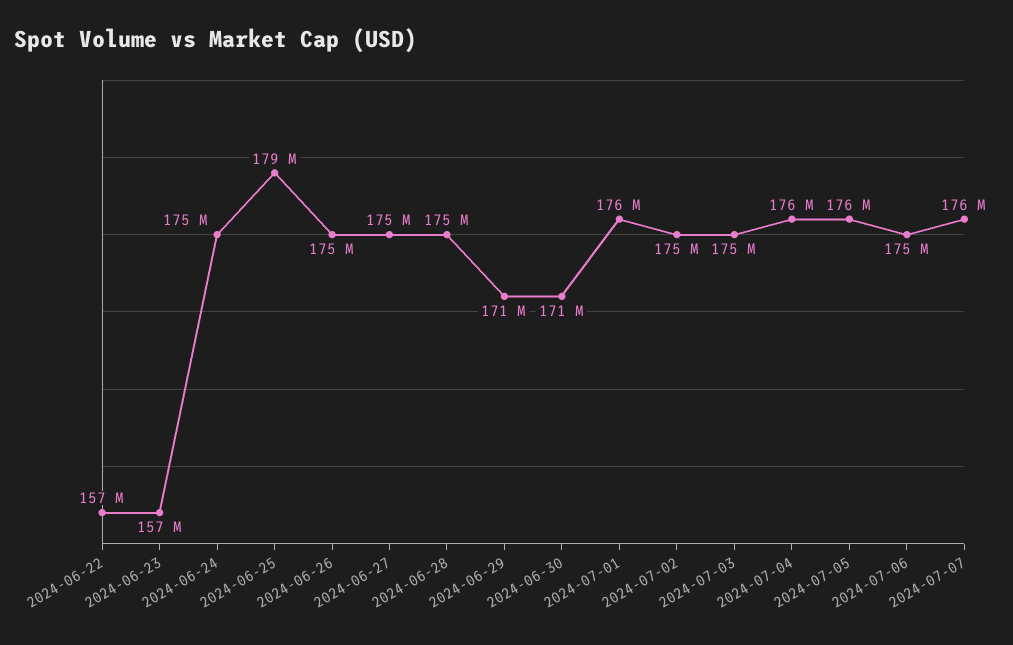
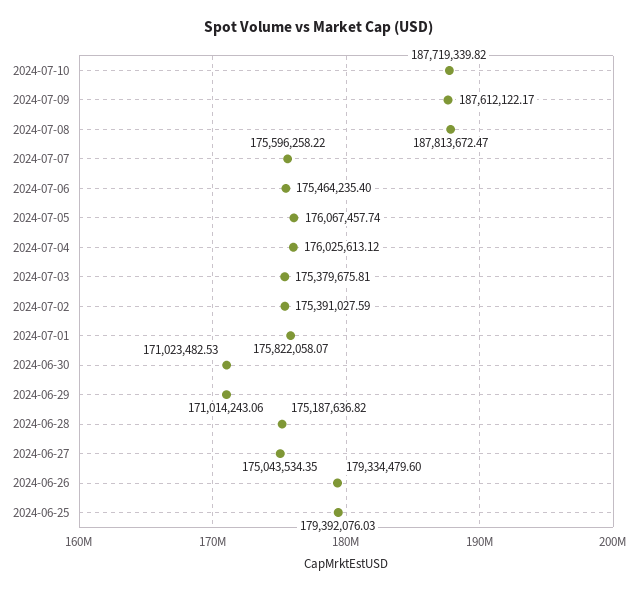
2024-06-22: 157000000 -> none
2024-06-23: 157000000 -> none
2024-06-24: 175000000 -> none
2024-06-26: 175000000 -> 179334479.6
2024-07-10: none -> 187719339.82
2024-07-09: none -> 187612122.17
2024-07-08: none -> 187813672.47

